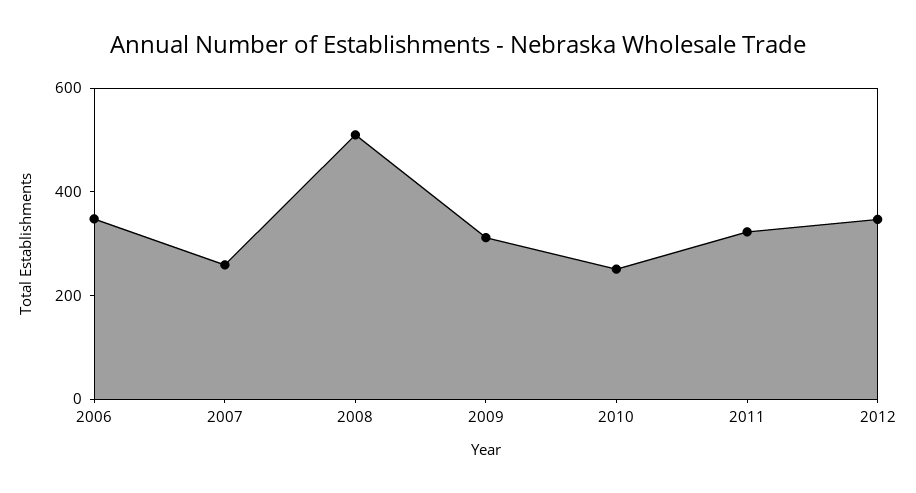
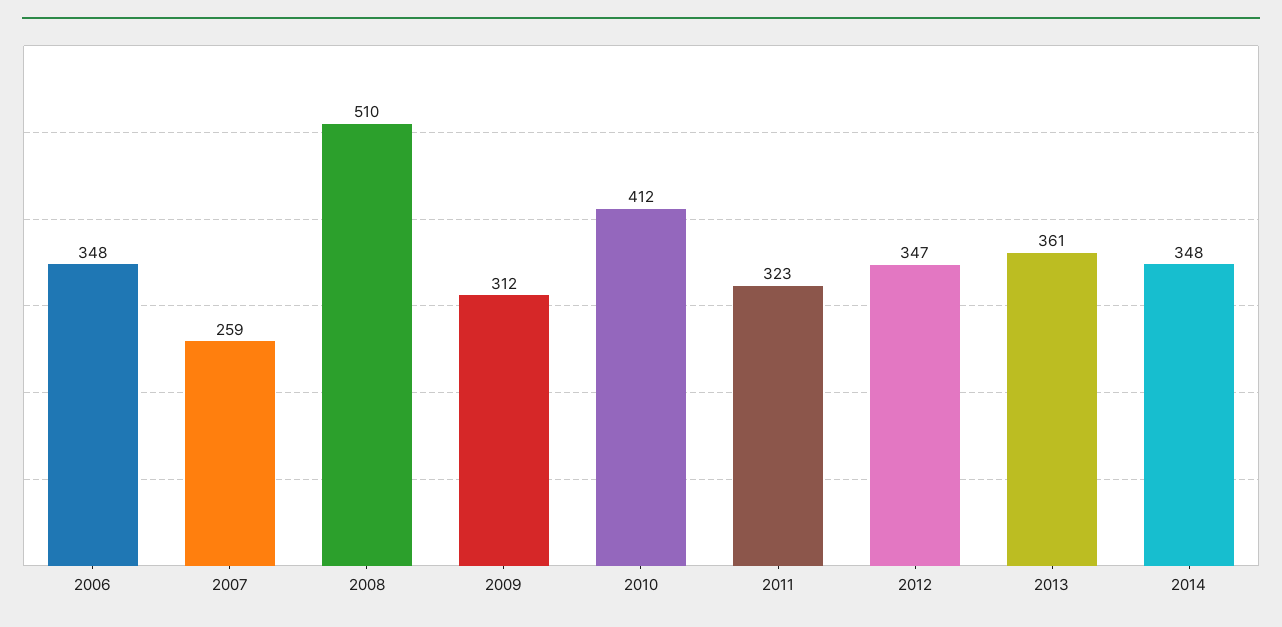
2010: 250 -> 412
2013: none -> 361
2014: none -> 348

